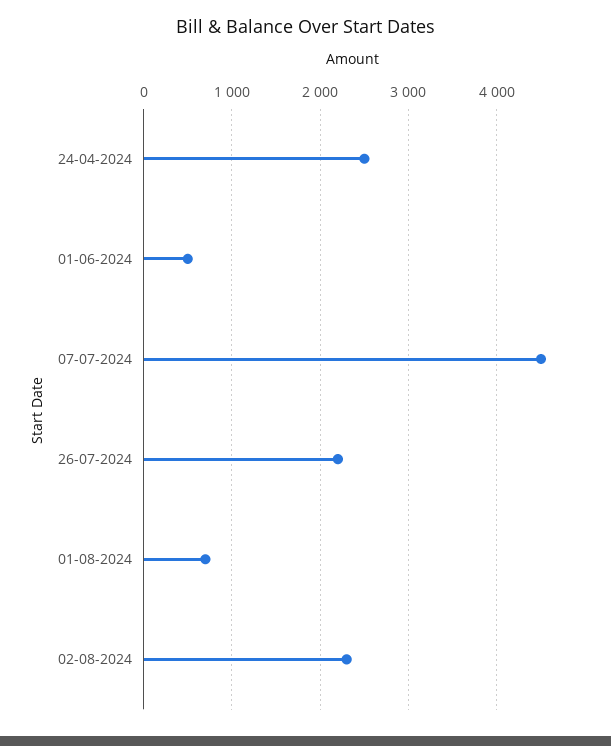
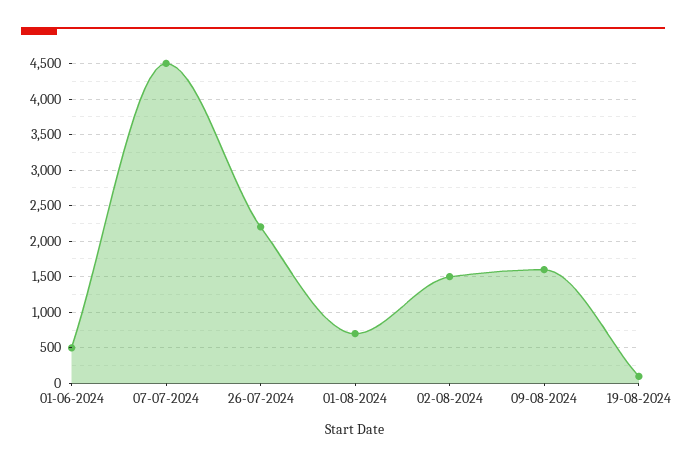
24-04-2024: 2500 -> none
02-08-2024: 2300 -> 1500
09-08-2024: none -> 1600
19-08-2024: none -> 100

